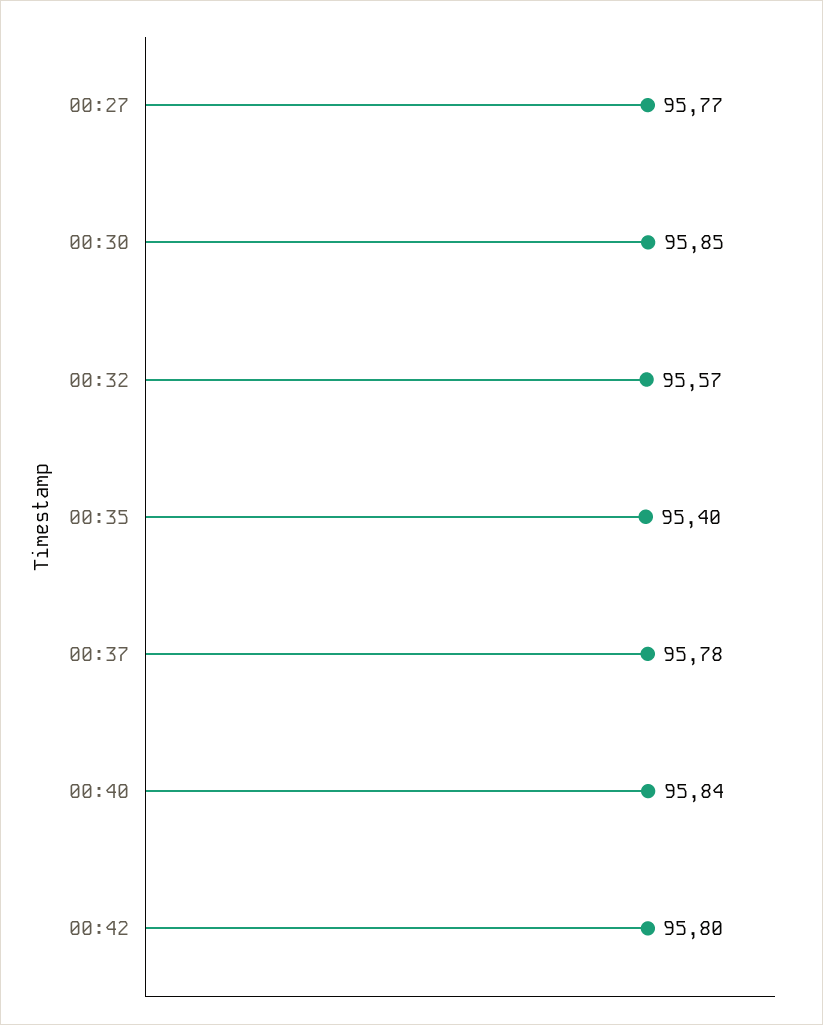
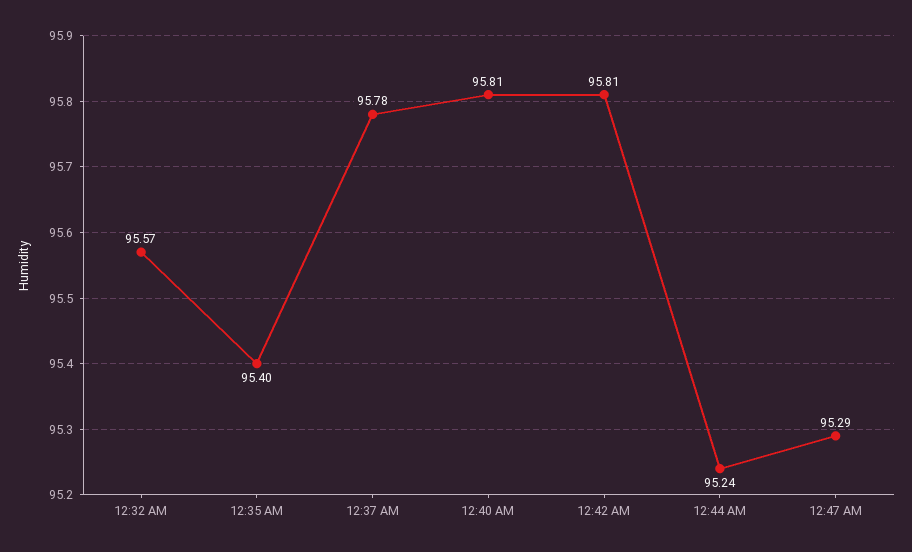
00:27: 95.77 -> none
00:30: 95.85 -> none
00:40: 95.84 -> 95.81
00:42: 95.8 -> 95.81
12:44 AM: none -> 95.24
12:47 AM: none -> 95.29

